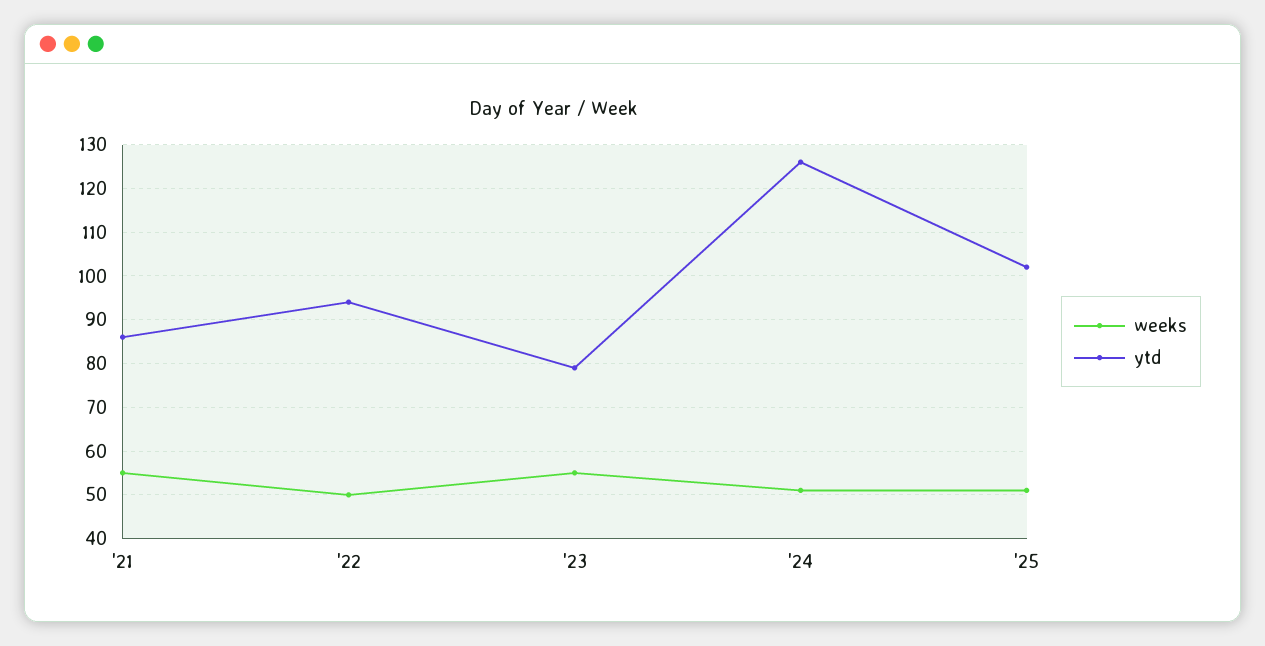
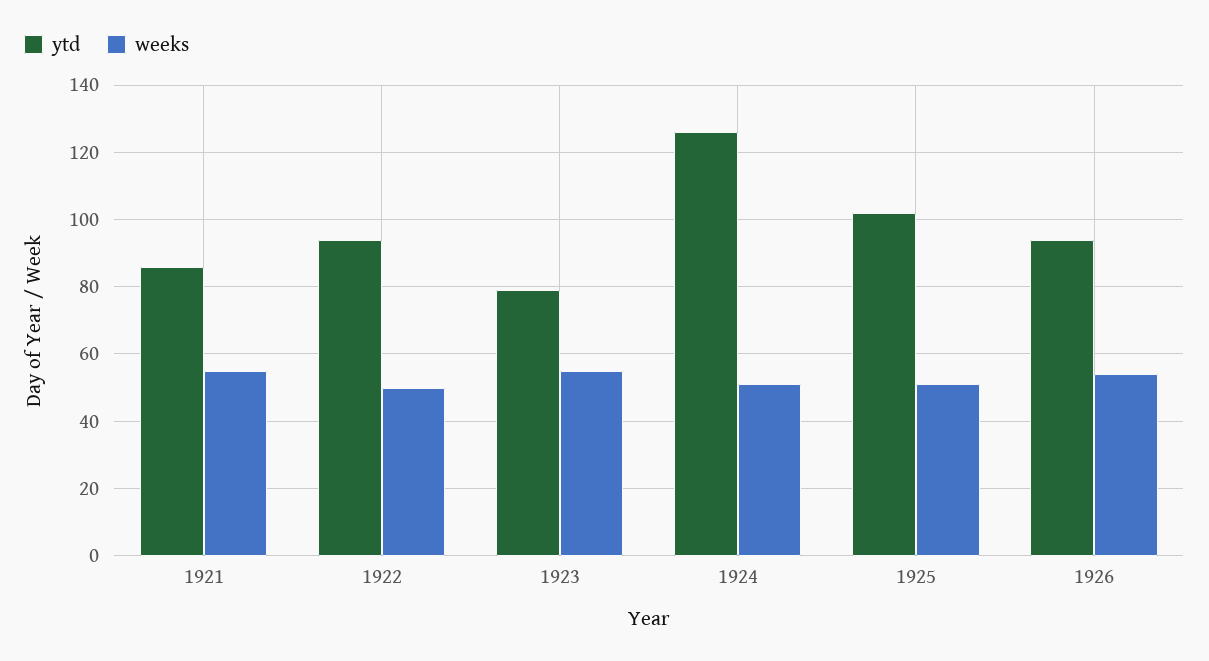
ytd, 1926: none -> 95
weeks, 1926: none -> 55

